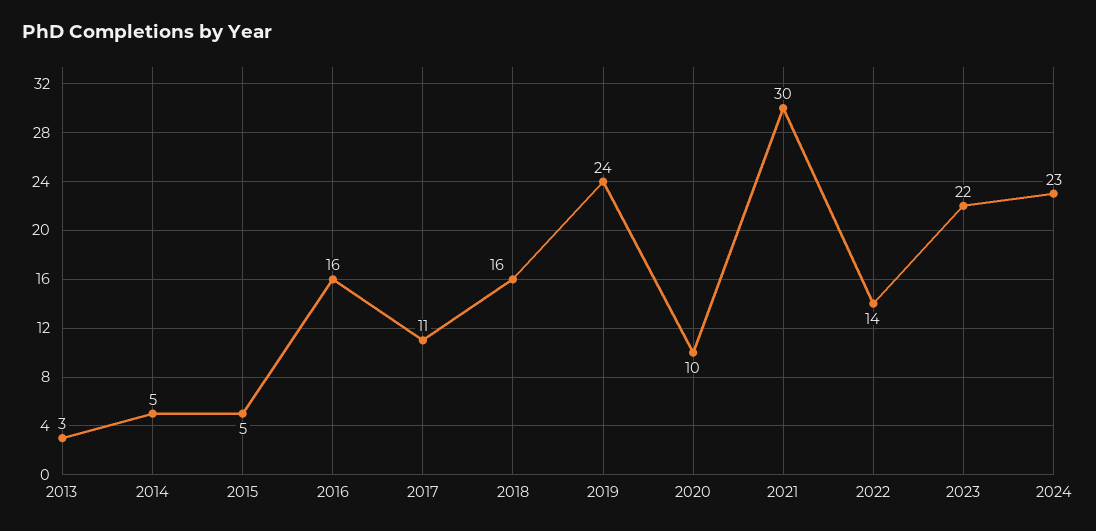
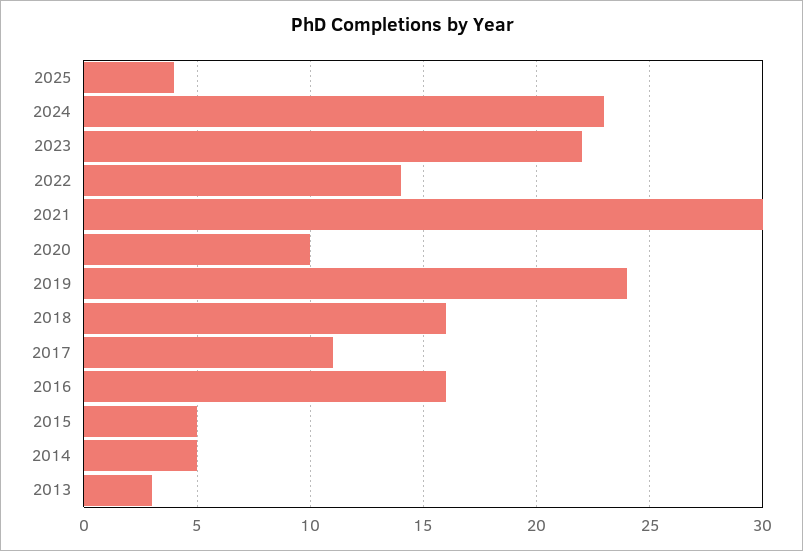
2025: none -> 4

